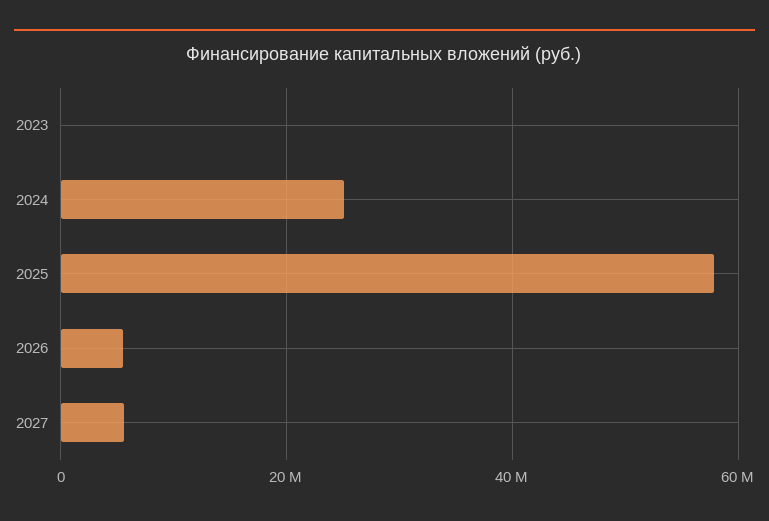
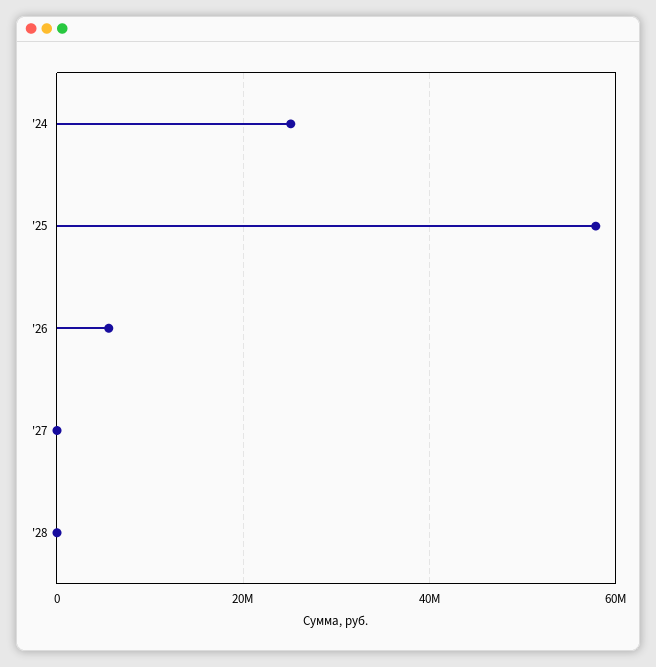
2023: 0 -> none
2027: 6000000 -> 0
'28: none -> 0

